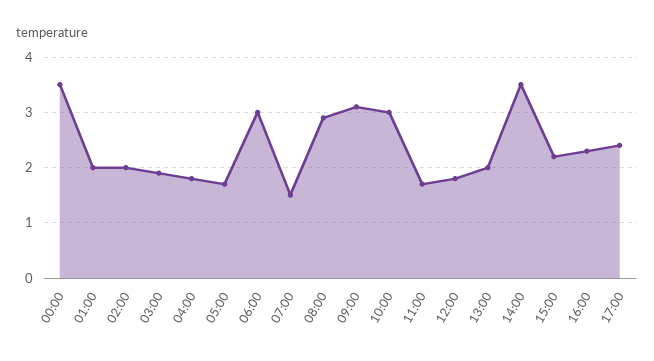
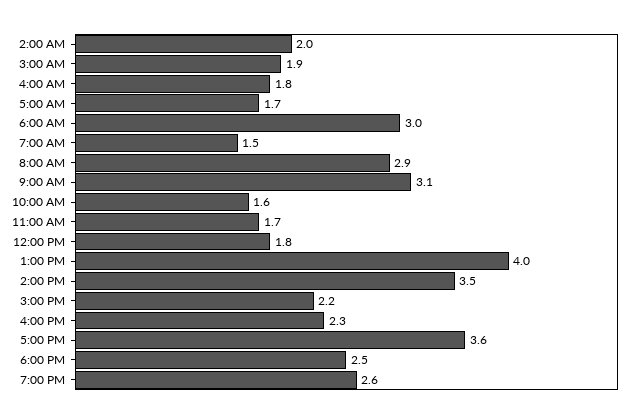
00:00: 3.5 -> none
01:00: 2 -> none
10:00: 3 -> 1.6
13:00: 2 -> 4
17:00: 2.5 -> 3.6
6:00 PM: none -> 2.5
7:00 PM: none -> 2.6

